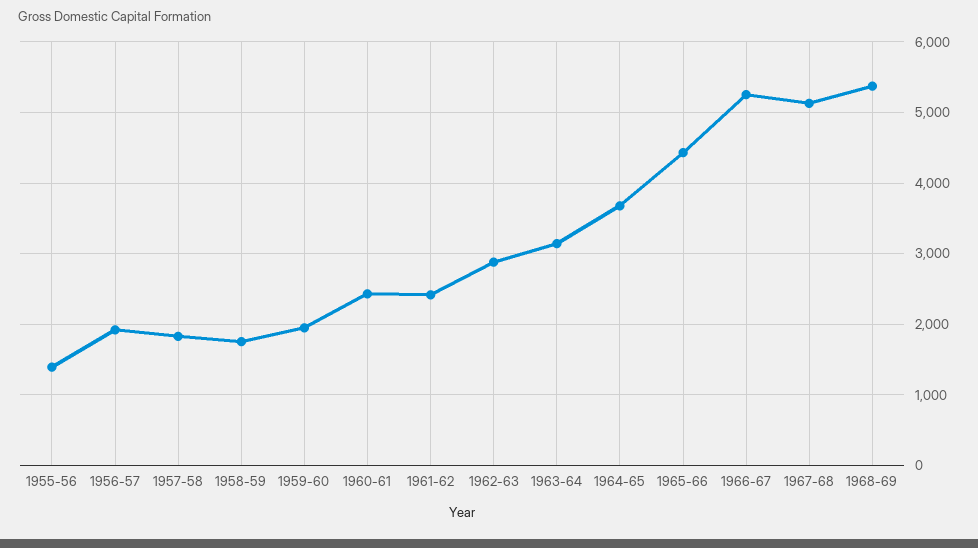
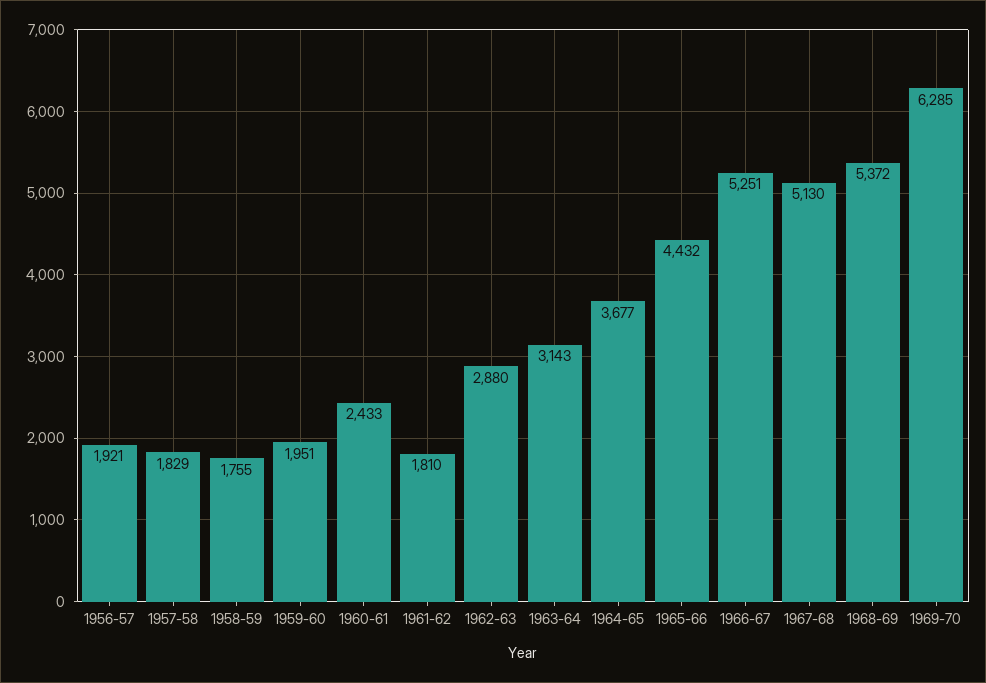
1955-56: 1400 -> none
1961-62: 2400 -> 1810
1969-70: none -> 6285

